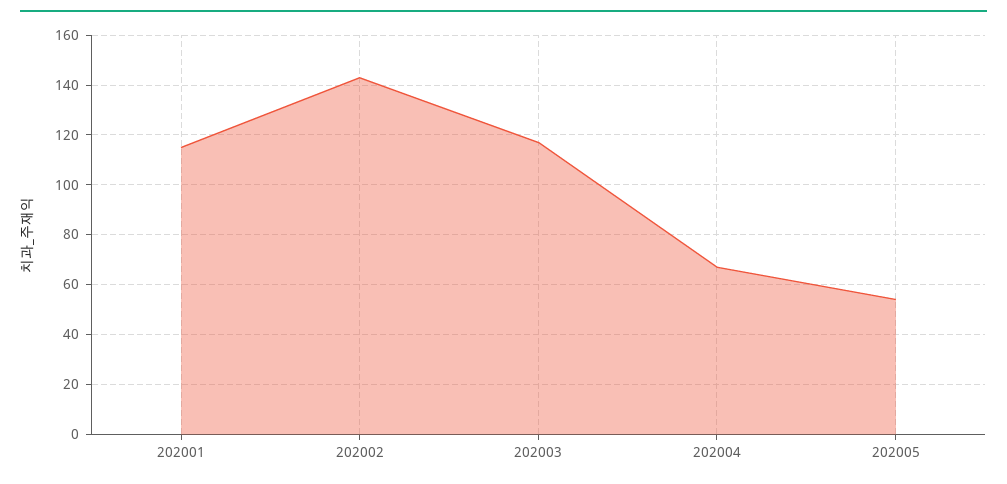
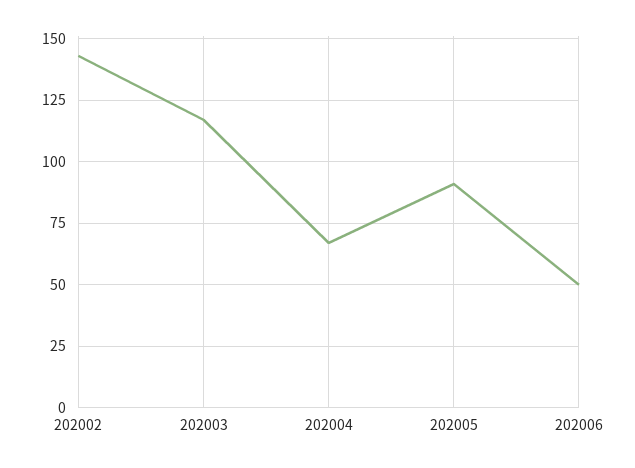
202001: 115 -> none
202005: 55 -> 90
202006: none -> 50

